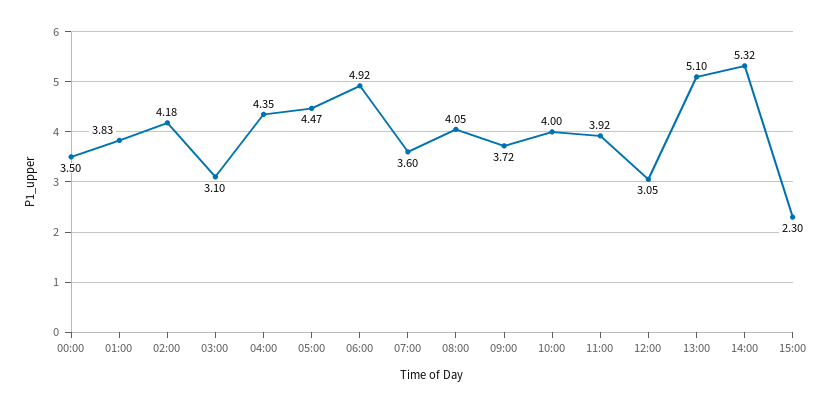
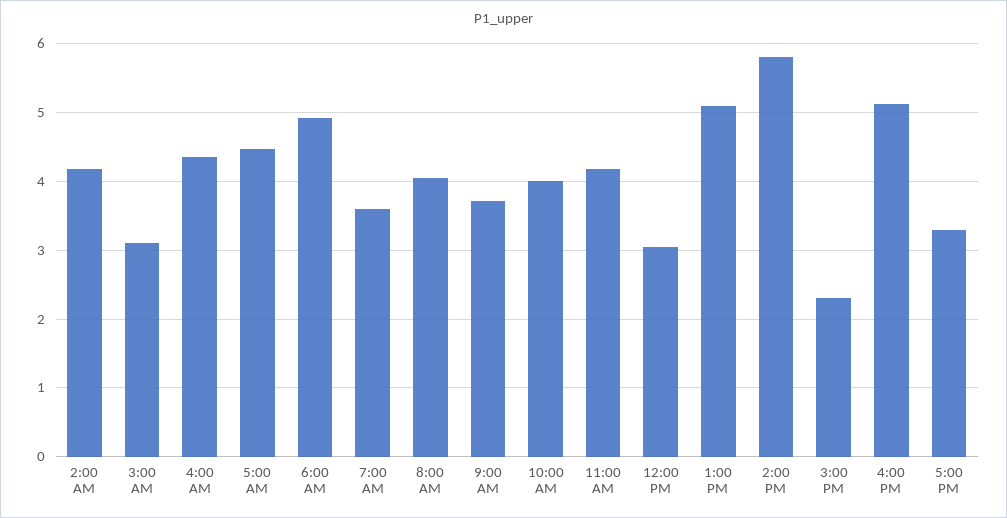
00:00: 3.5 -> none
01:00: 3.83 -> none
11:00: 3.92 -> 4.2
14:00: 5.32 -> 5.8
4:00 PM: none -> 5.1
5:00 PM: none -> 3.3

